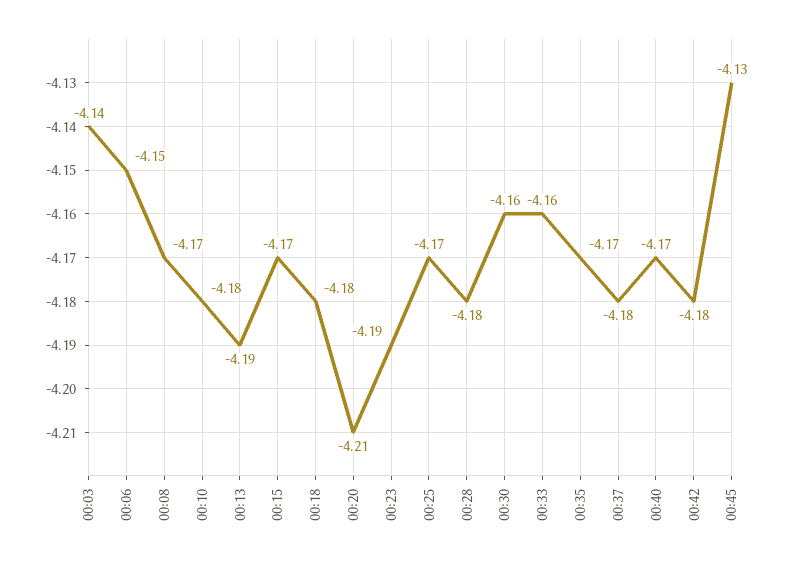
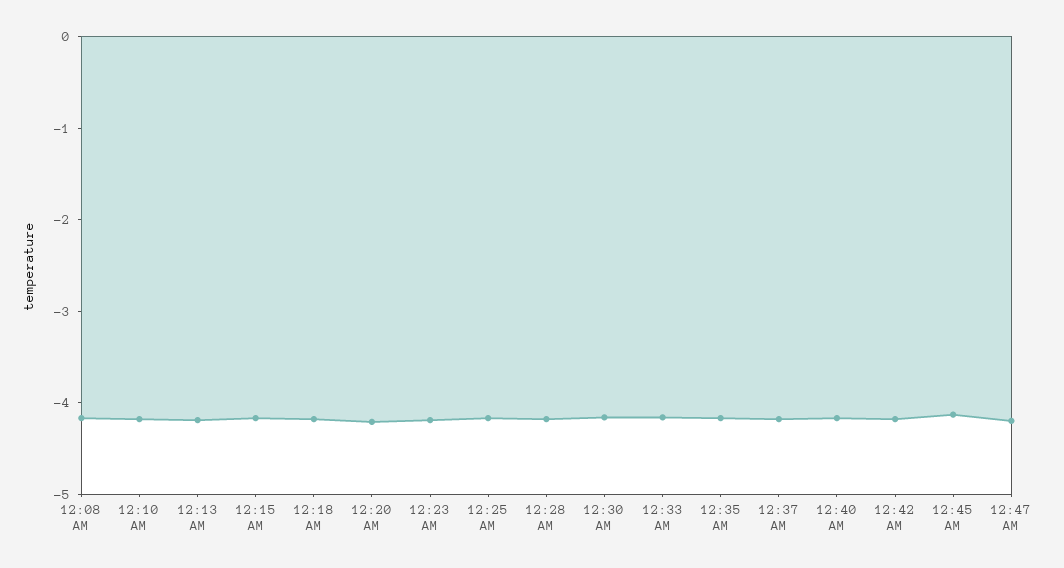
00:03: -4.14 -> none
00:06: -4.15 -> none
12:47 AM: none -> -4.2

